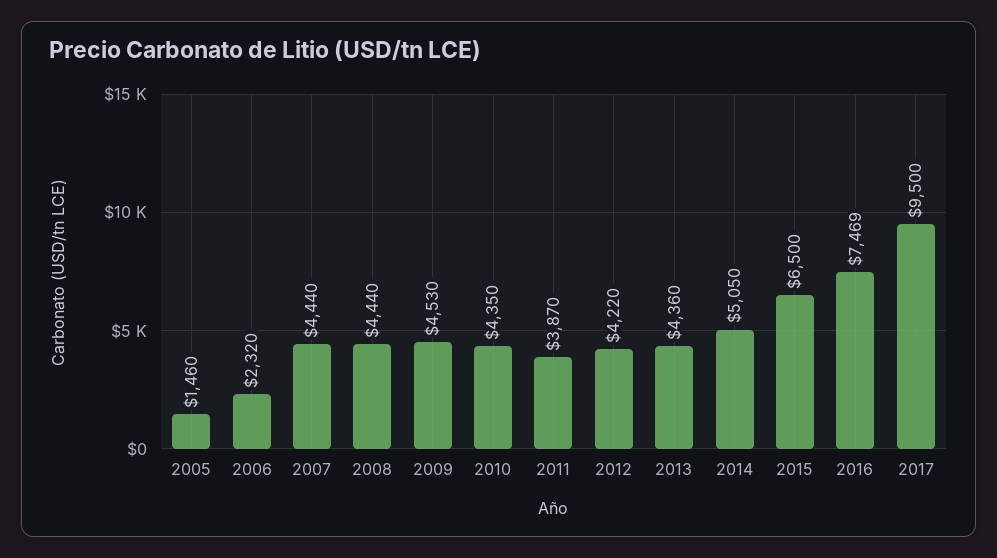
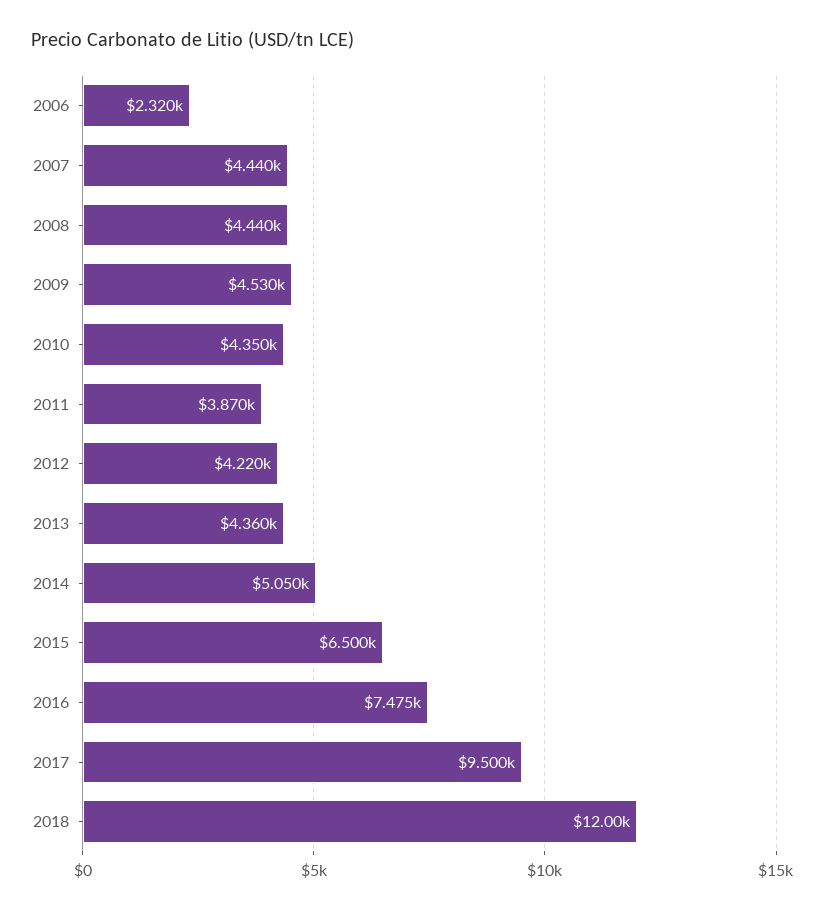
2005: 1460 -> none
2016: 7469 -> 7475
2018: none -> 12000

